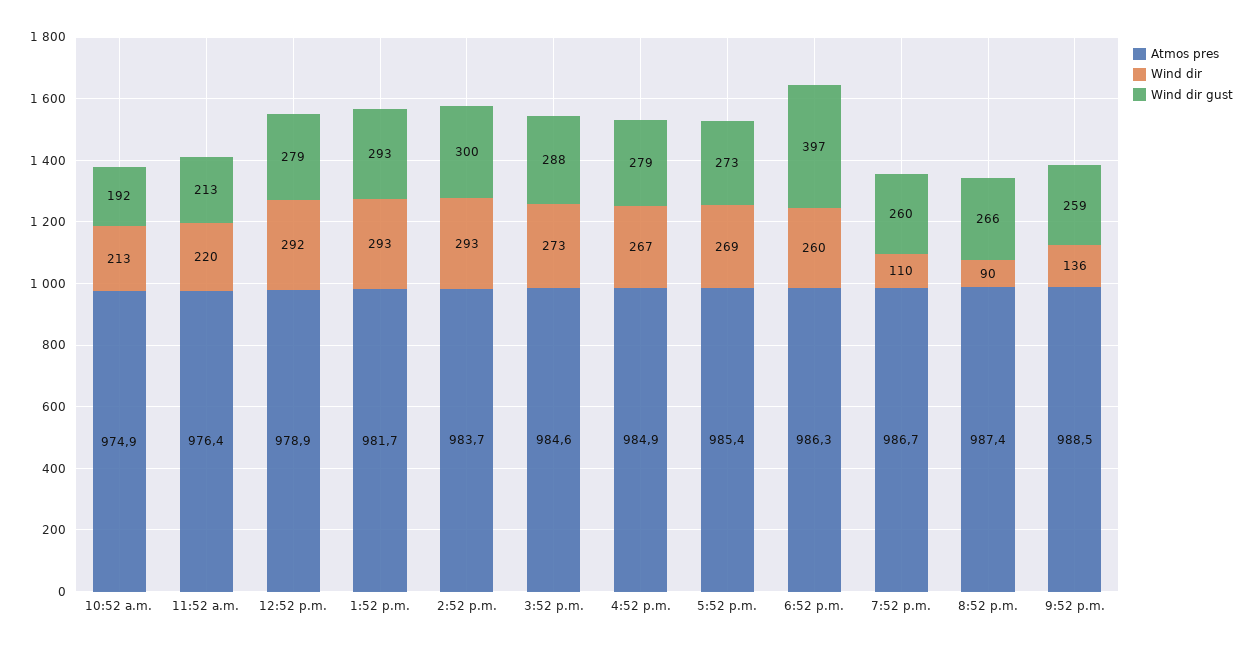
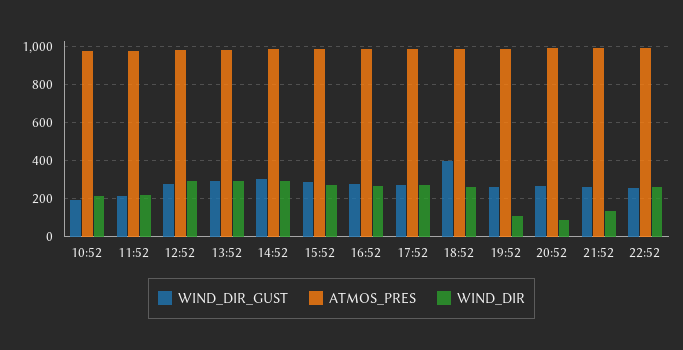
Wind dir gust, 22:52: none -> 250
Atmos pres, 22:52: none -> 1000
Wind dir, 22:52: none -> 250

